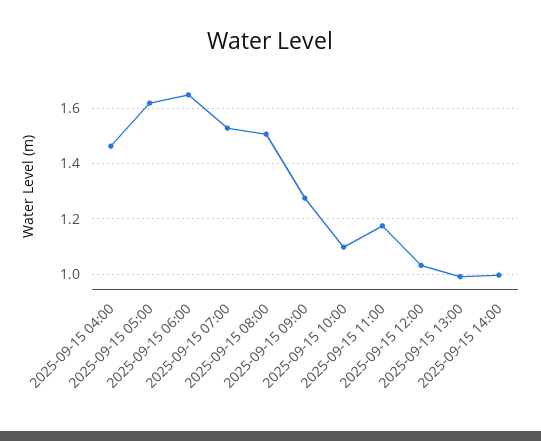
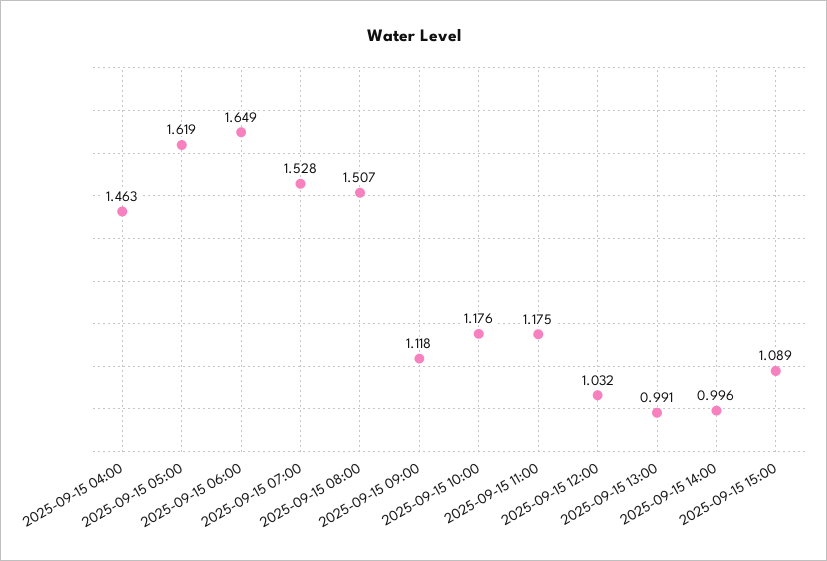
2025-09-15 09:00: 1.275 -> 1.118
2025-09-15 10:00: 1.1 -> 1.176
2025-09-15 15:00: none -> 1.089

